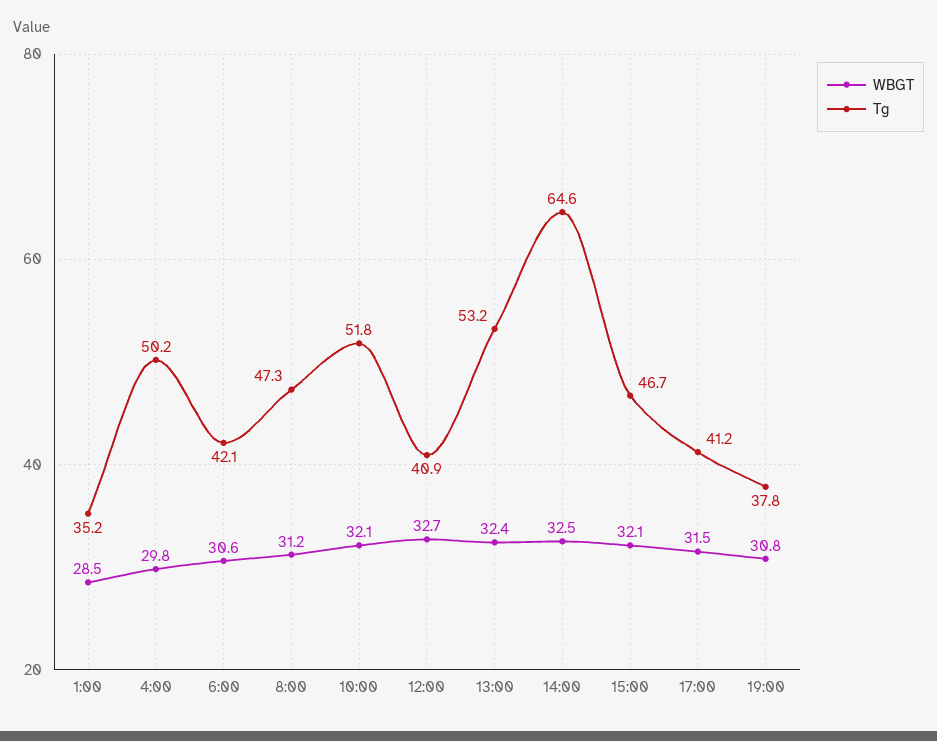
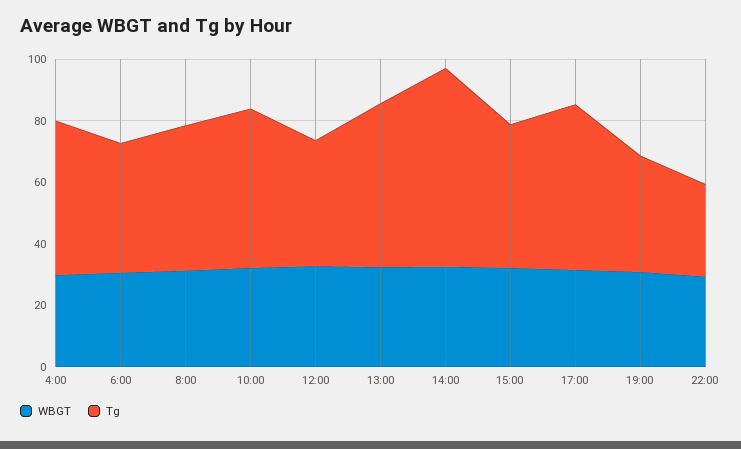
WBGT, 1:00: 28.5 -> none
Tg, 1:00: 35.2 -> none
Tg, 17:00: 41.2 -> 55
WBGT, 22:00: none -> 30
Tg, 22:00: none -> 30

